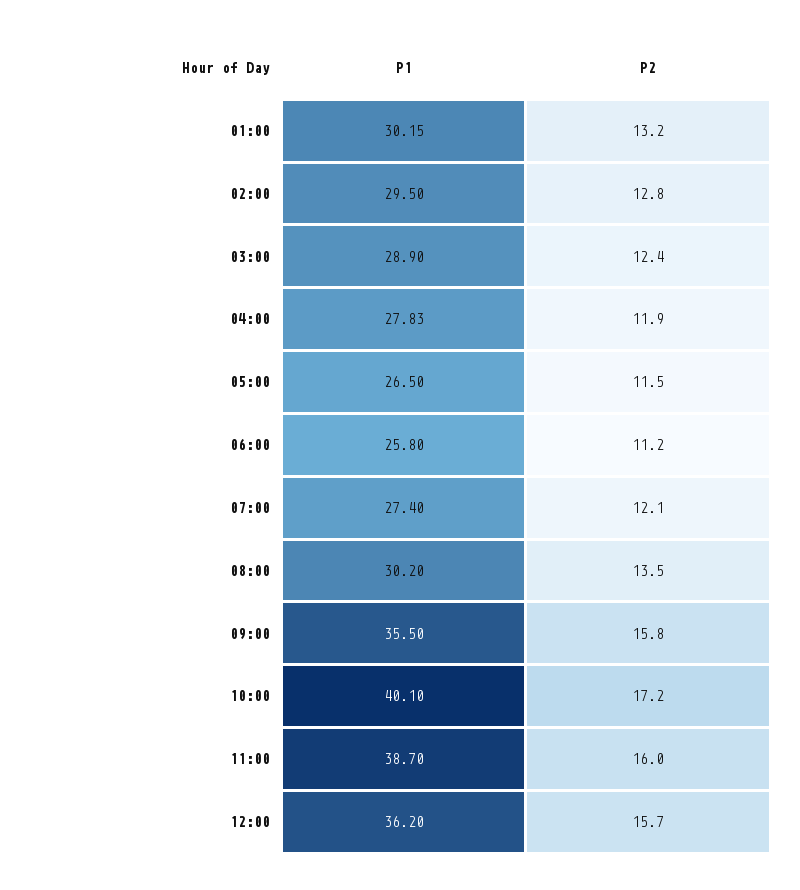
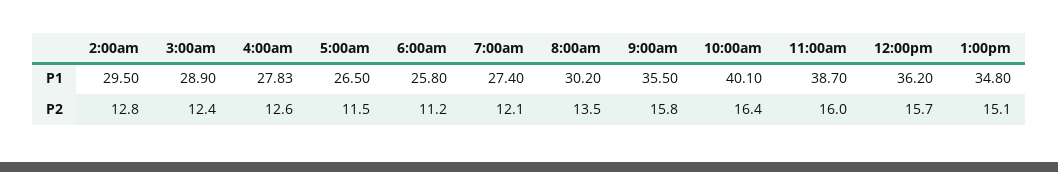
P1, 01:00: 30.15 -> none
P2, 01:00: 13.2 -> none
P2, 04:00: 11.9 -> 12.6
P2, 10:00: 17.2 -> 16.4
P1, 1:00pm: none -> 34.8
P2, 1:00pm: none -> 15.1

